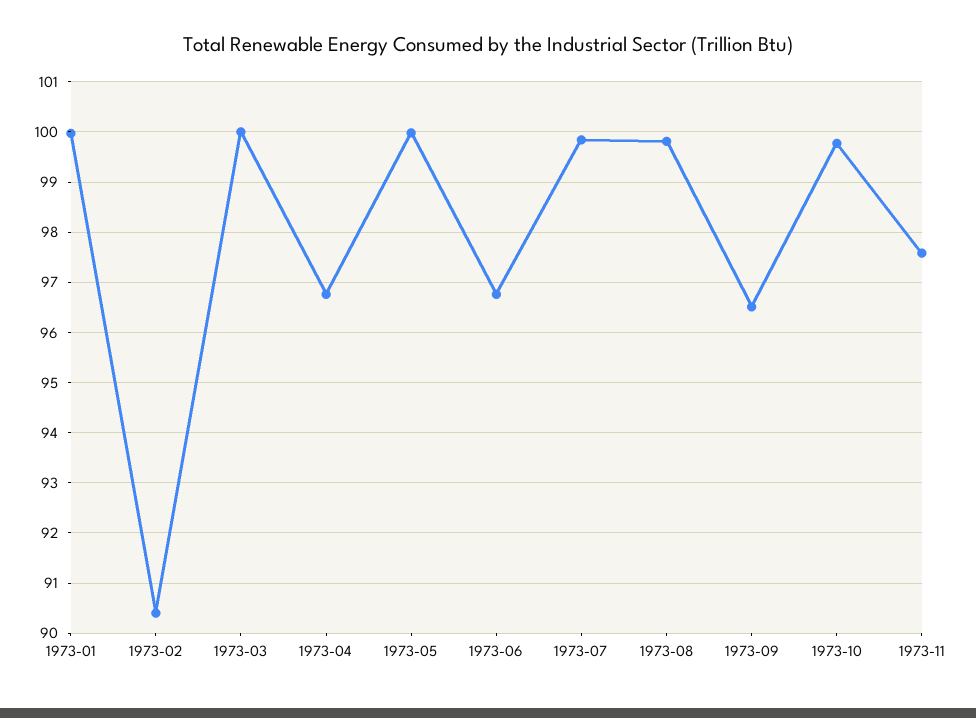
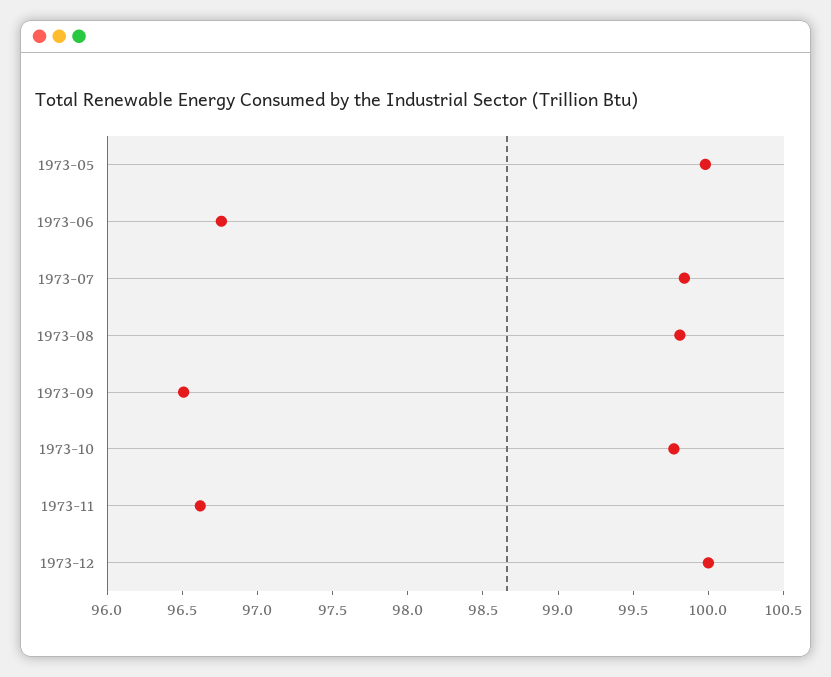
1973-01: 100 -> none
1973-02: 90.4 -> none
1973-03: 100 -> none
1973-04: 96.8 -> none
1973-11: 97.6 -> 96.6
1973-12: none -> 100

